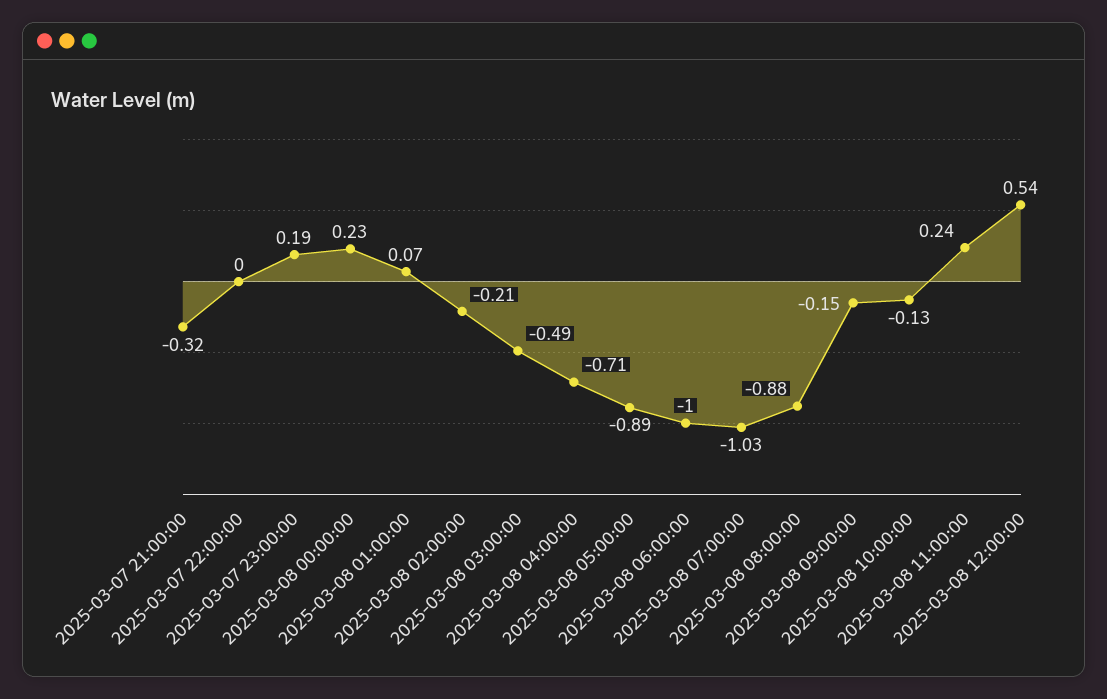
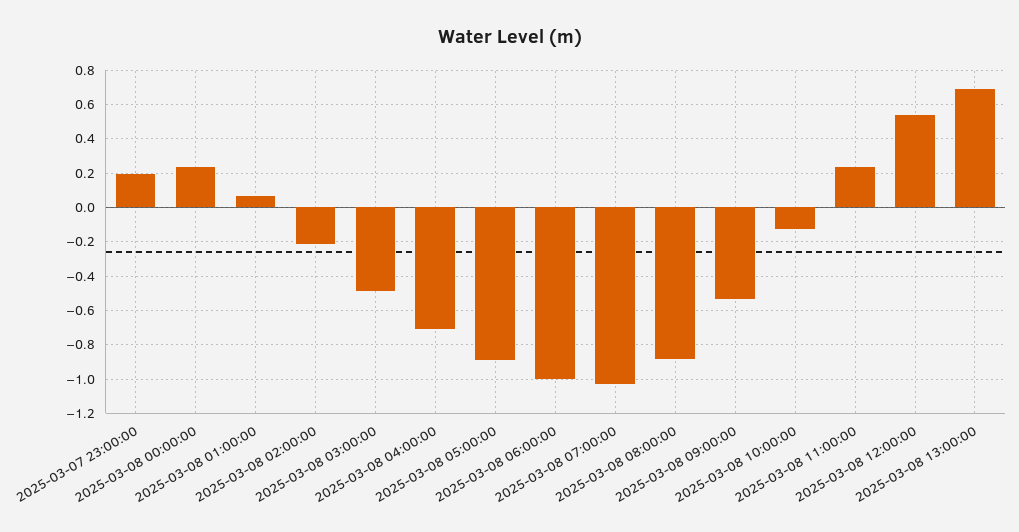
2025-03-07 21:00:00: -0.32 -> none
2025-03-07 22:00:00: 0 -> none
2025-03-08 09:00:00: -0.15 -> -0.55
2025-03-08 13:00:00: none -> 0.7

